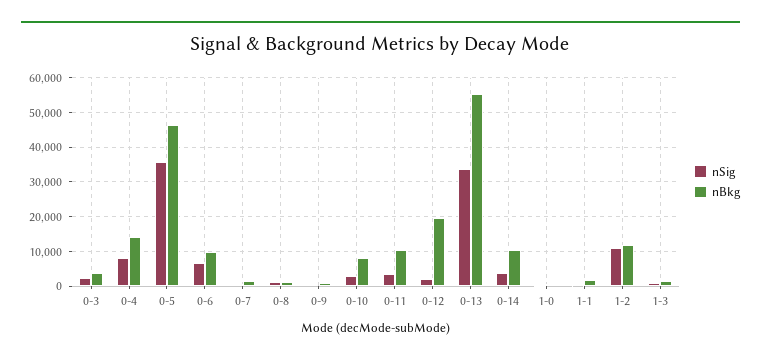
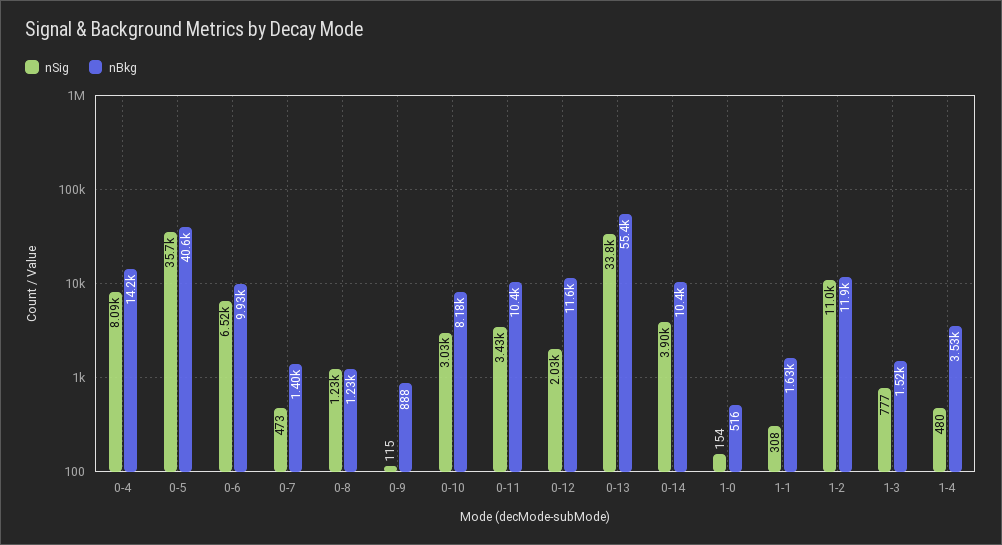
nSig, 0-3: 2000 -> none
nBkg, 0-3: 4000 -> none
nBkg, 0-5: 46000 -> 40600
nBkg, 0-12: 20000 -> 11600
nSig, 1-4: none -> 480
nBkg, 1-4: none -> 3530

